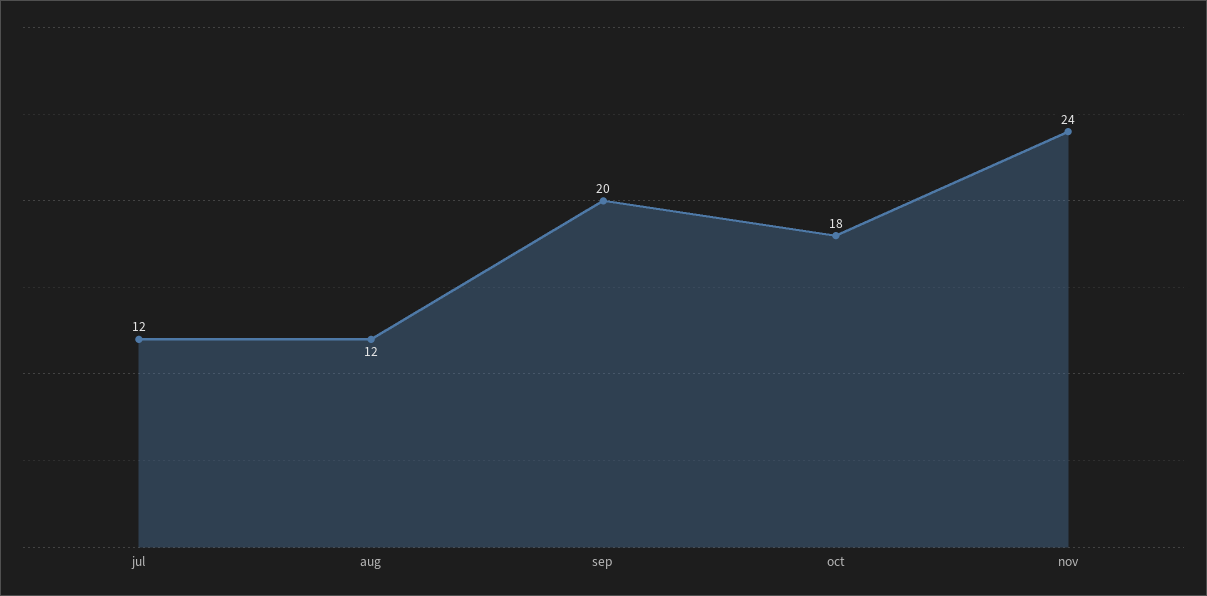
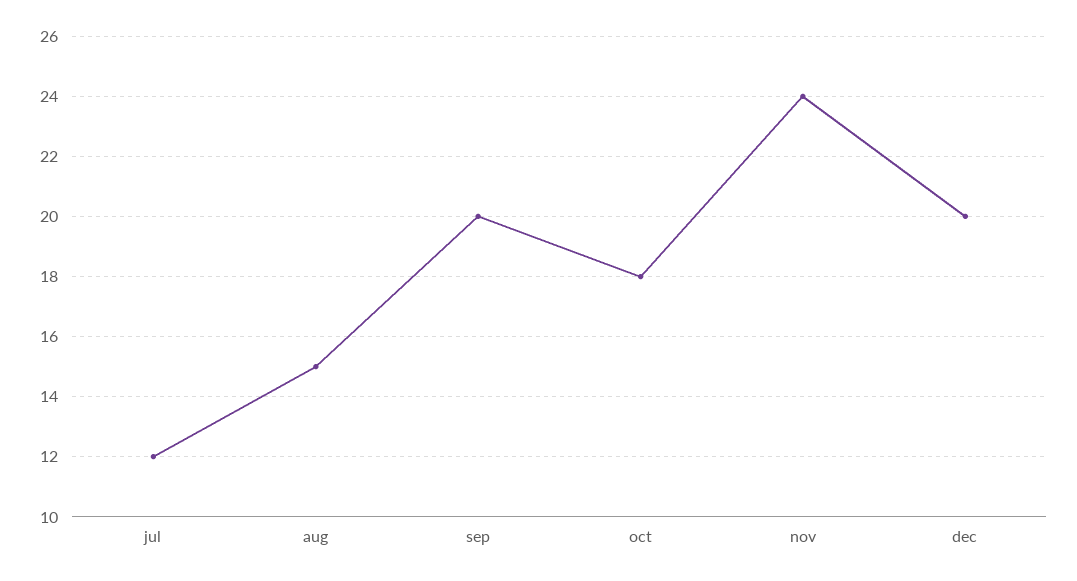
aug: 12 -> 15
dec: none -> 20

